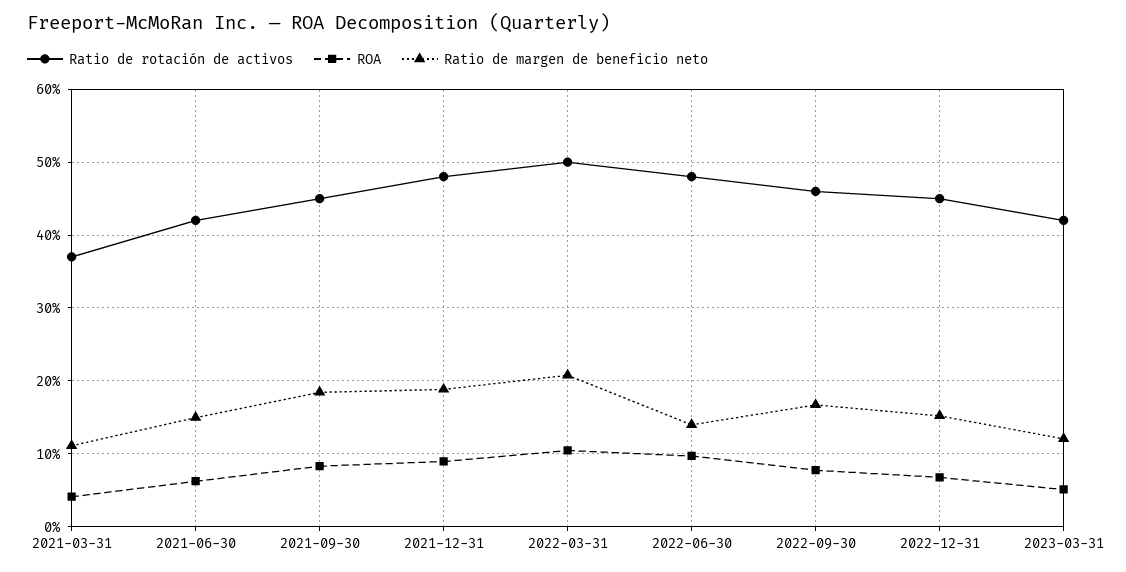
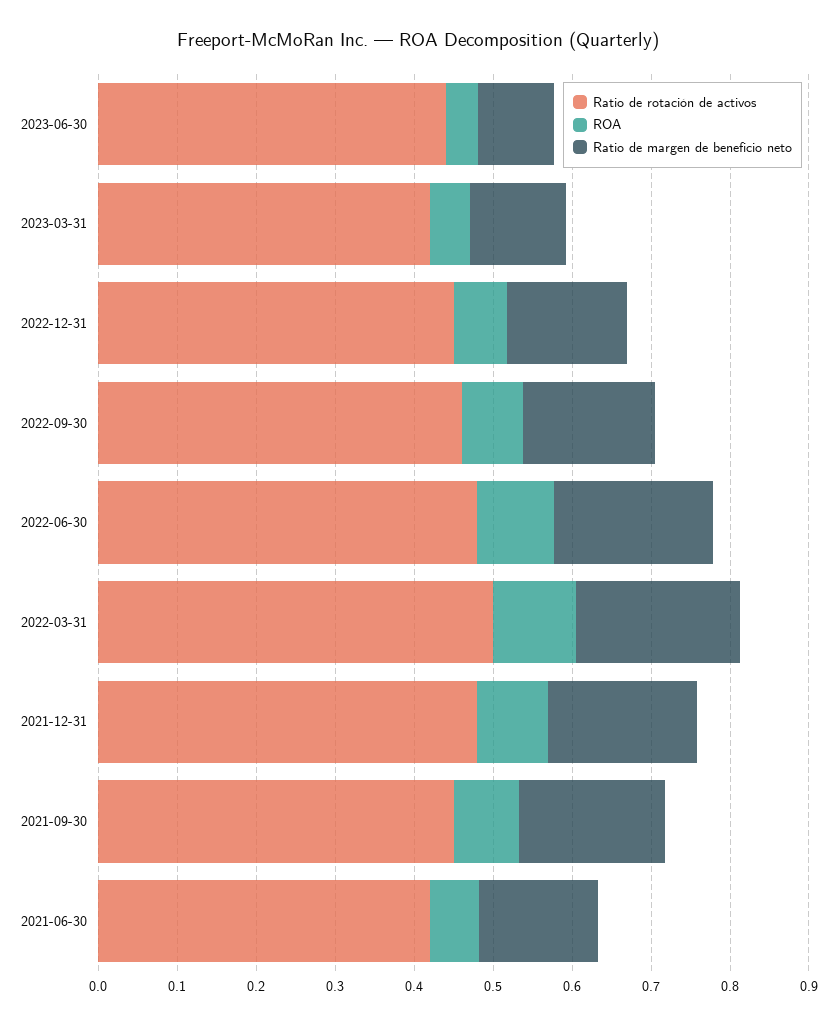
Ratio de rotación de activos, 2021-03-31: 0.37 -> none
ROA, 2021-03-31: 0.04 -> none
Ratio de margen de beneficio neto, 2021-03-31: 0.11 -> none
Ratio de margen de beneficio neto, 2022-06-30: 0.14 -> 0.2
Ratio de rotación de activos, 2023-06-30: none -> 0.44
ROA, 2023-06-30: none -> 0.04
Ratio de margen de beneficio neto, 2023-06-30: none -> 0.1

